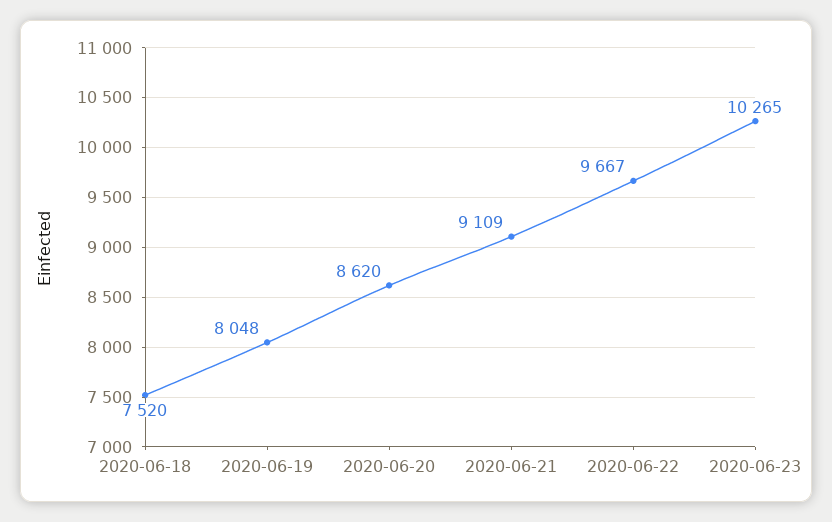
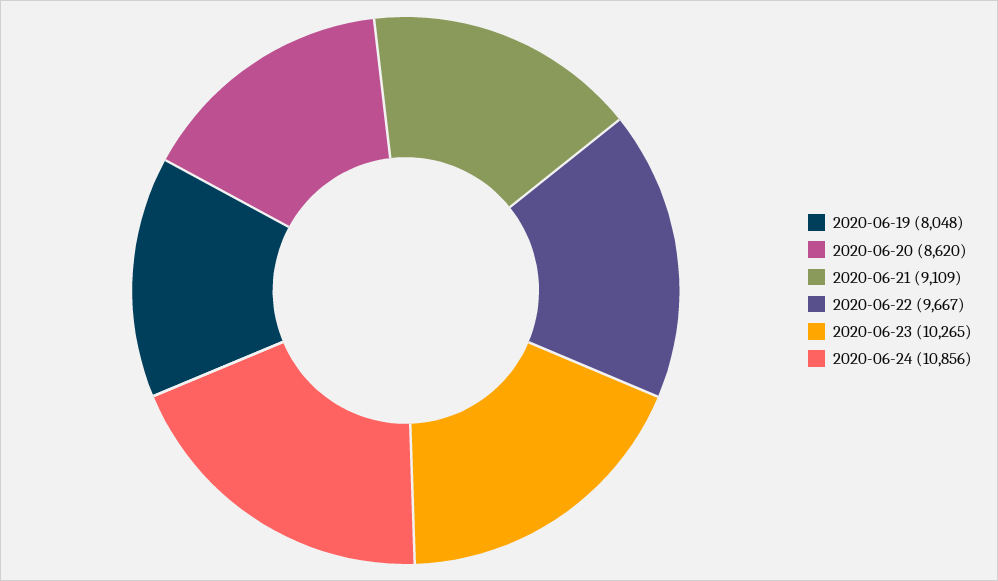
2020-06-18: 7520 -> none
2020-06-24: none -> 10856

